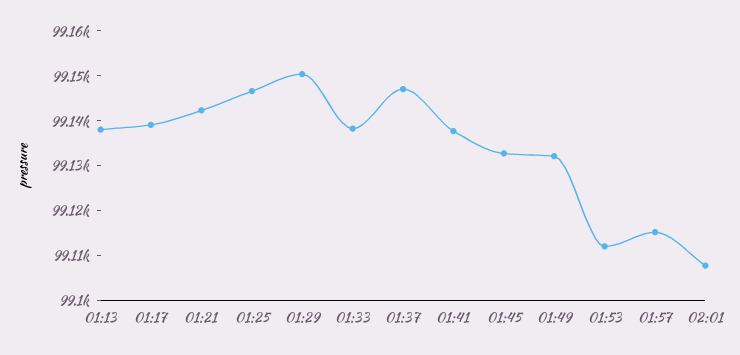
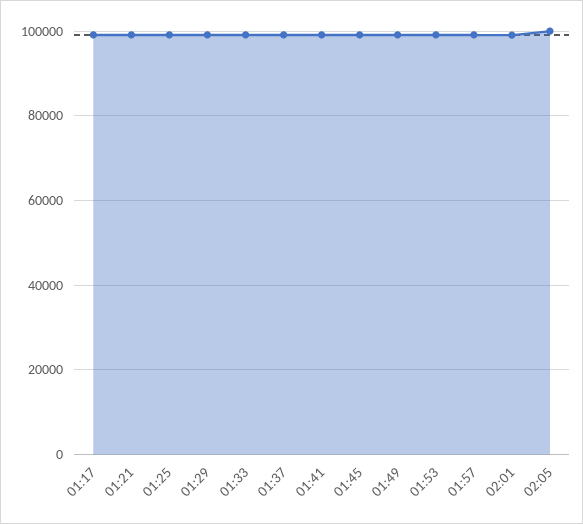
01:13: 99138 -> none
02:05: none -> 100000

